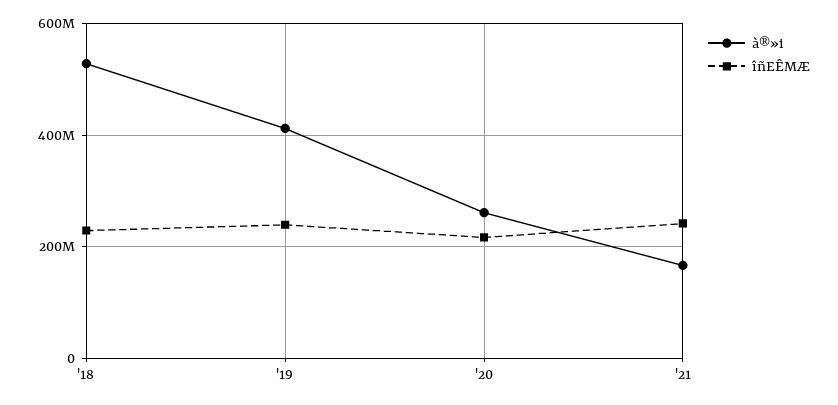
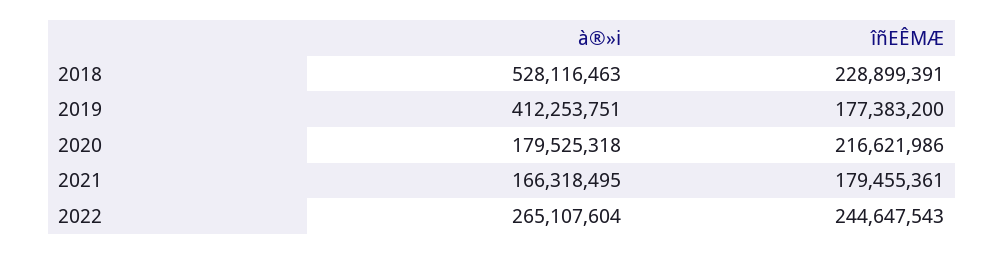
îñEÊMÆ, '19: 240000000 -> 177383200
à®»i, '20: 260000000 -> 179525318
îñEÊMÆ, '21: 240000000 -> 179455361
à®»i, 2022: none -> 265107604
îñEÊMÆ, 2022: none -> 244647543

